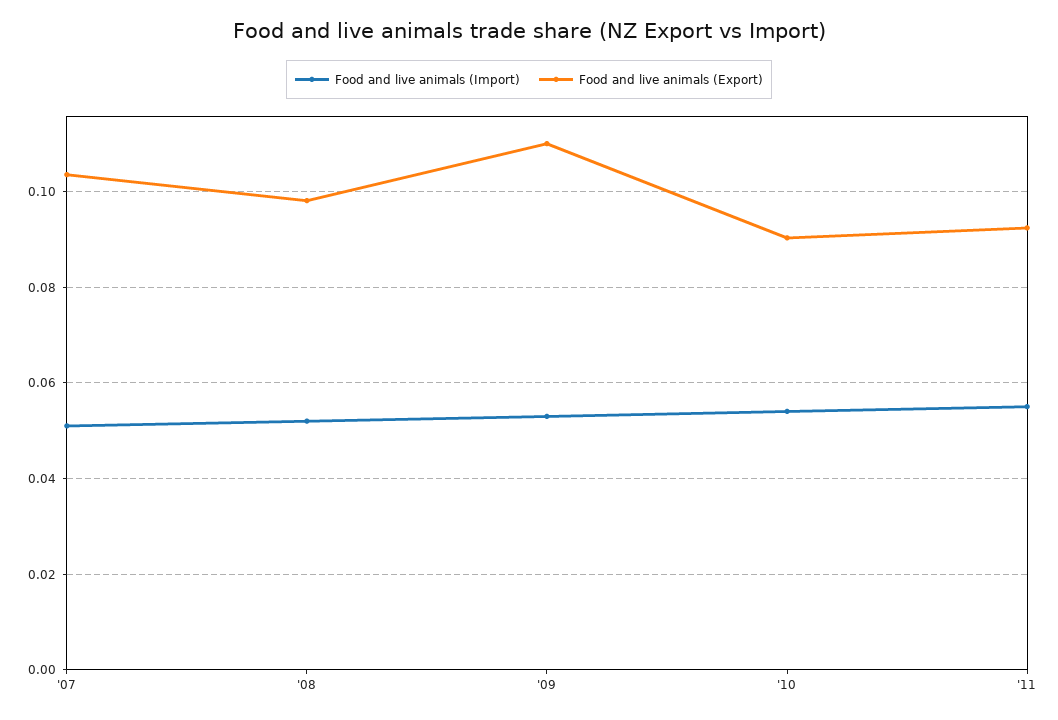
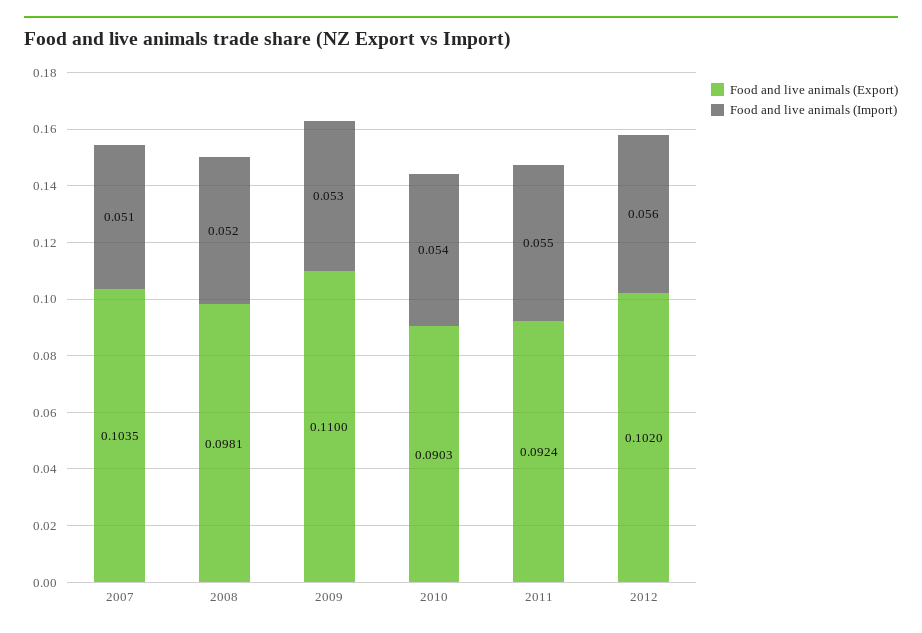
Food and live animals (Export), 2012: none -> 0.102
Food and live animals (Import), 2012: none -> 0.056

